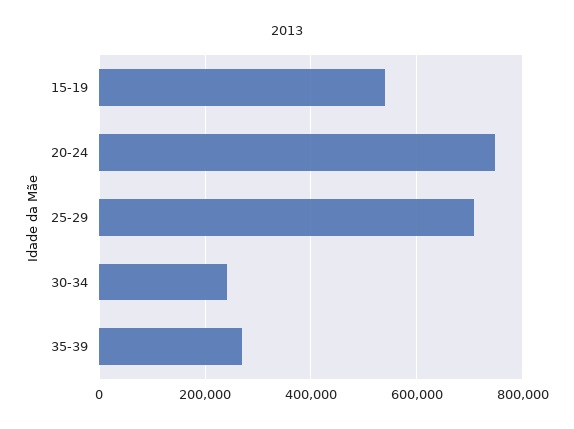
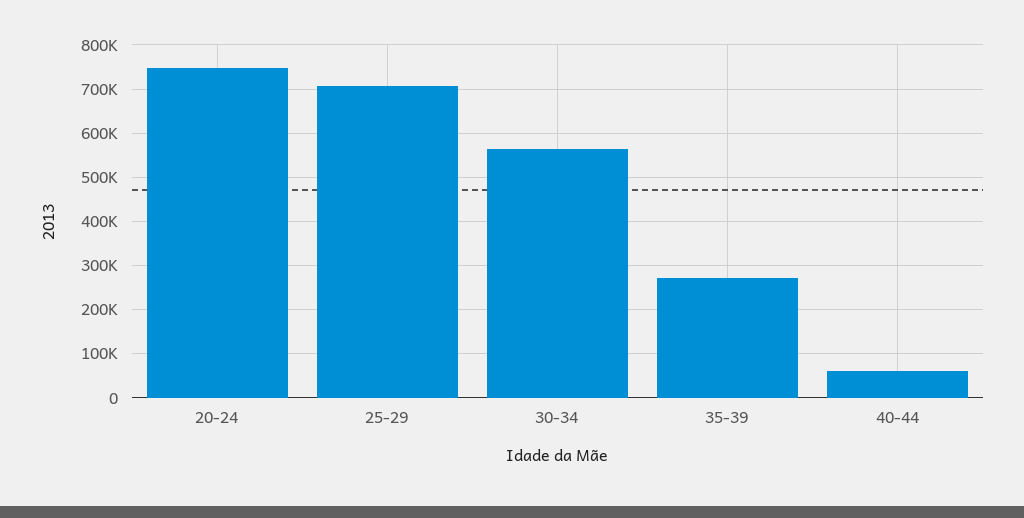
15-19: 540000 -> none
30-34: 240000 -> 560000
40-44: none -> 60000

